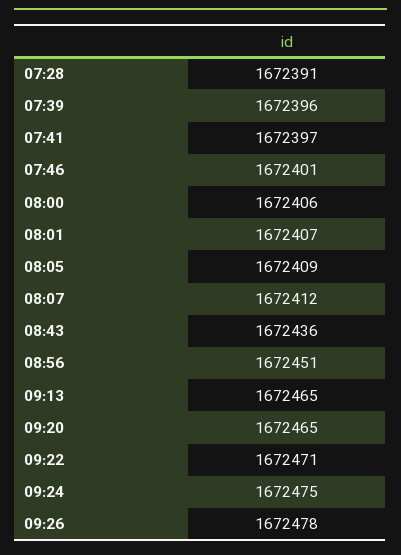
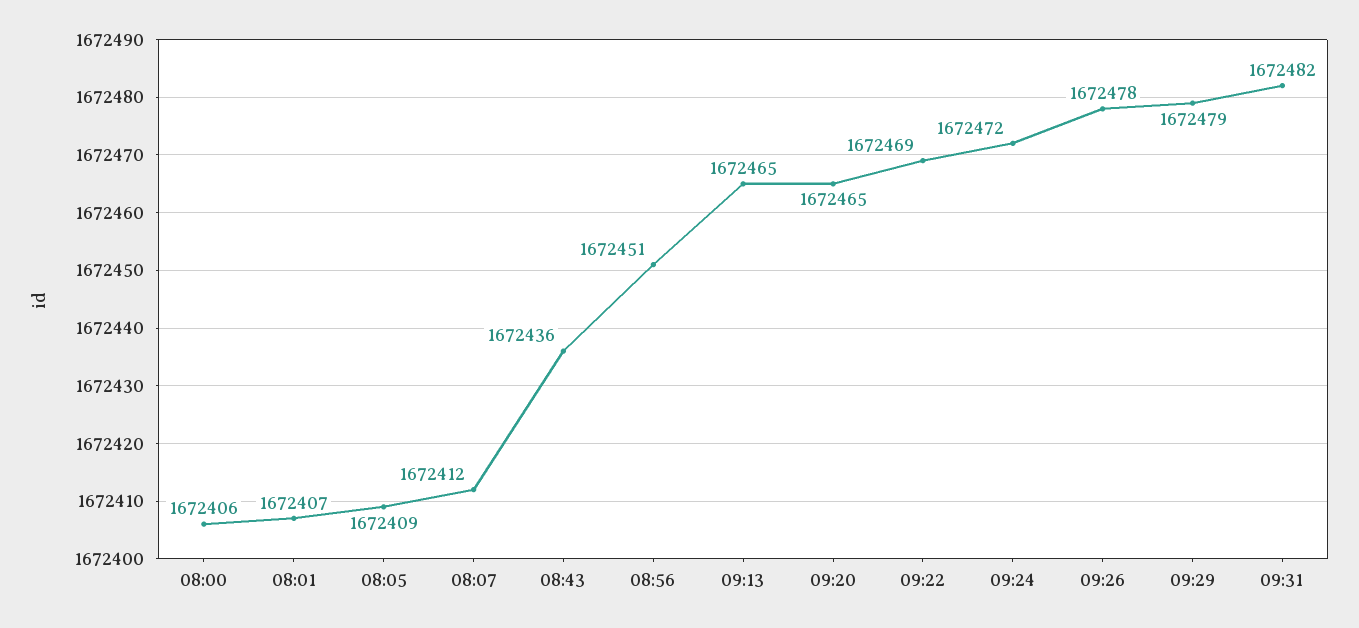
07:28: 1672391 -> none
07:39: 1672396 -> none
07:41: 1672397 -> none
07:46: 1672401 -> none
09:22: 1672471 -> 1672469
09:24: 1672475 -> 1672472
09:29: none -> 1672479
09:31: none -> 1672482

